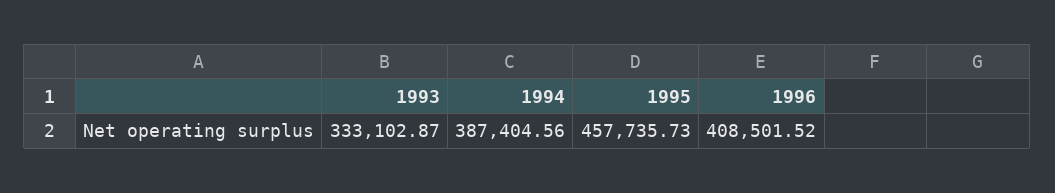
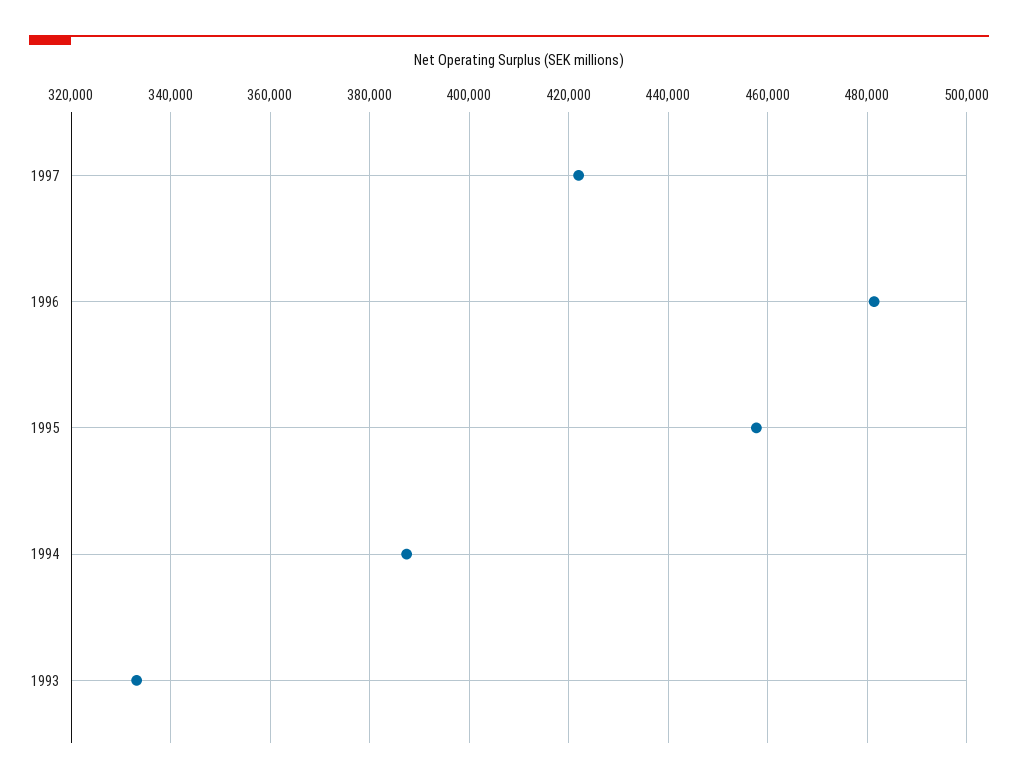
1996: 408501.52 -> 482000
1997: none -> 422000

